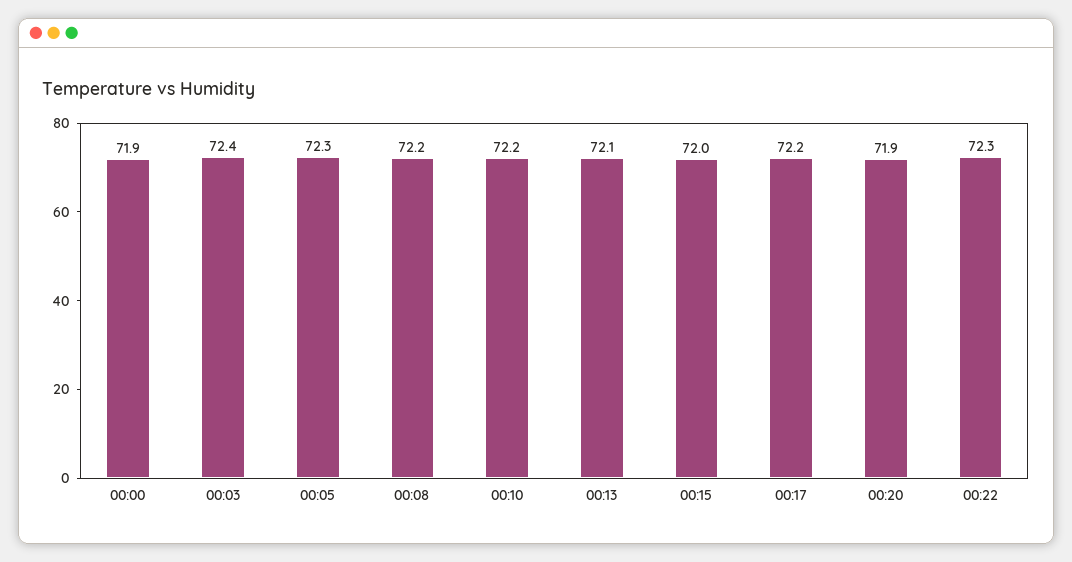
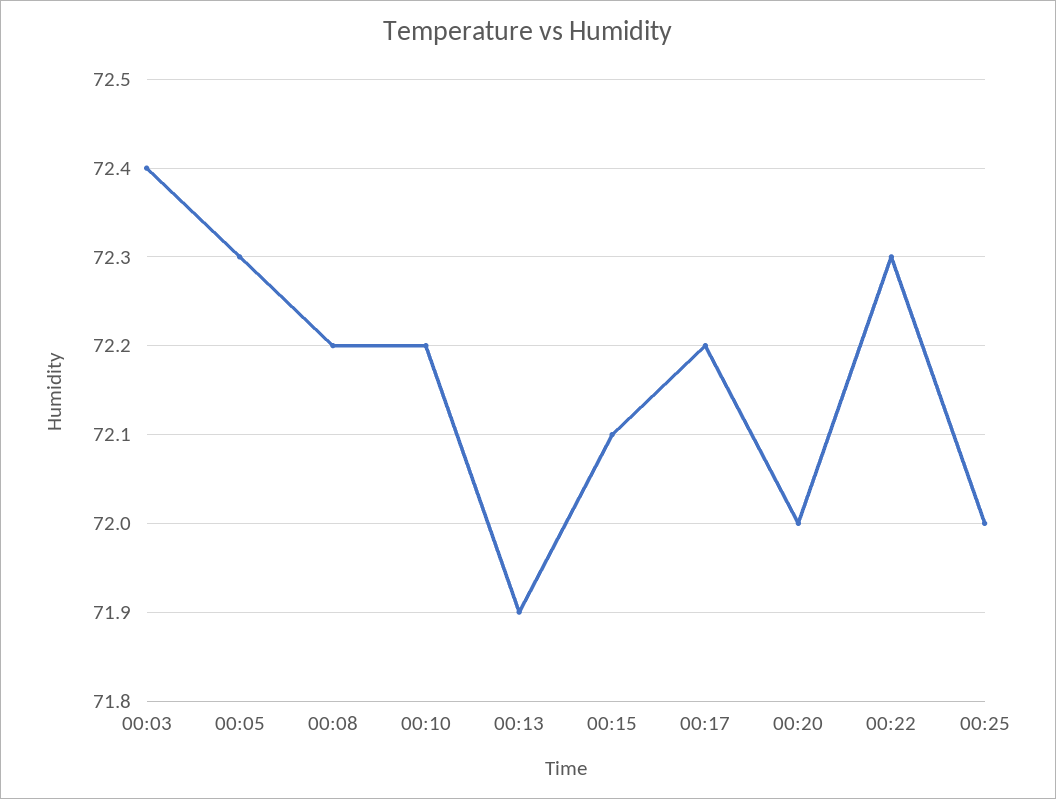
00:00: 71.9 -> none
00:13: 72.1 -> 71.9
00:15: 72 -> 72.1
00:20: 71.9 -> 72
00:25: none -> 72

